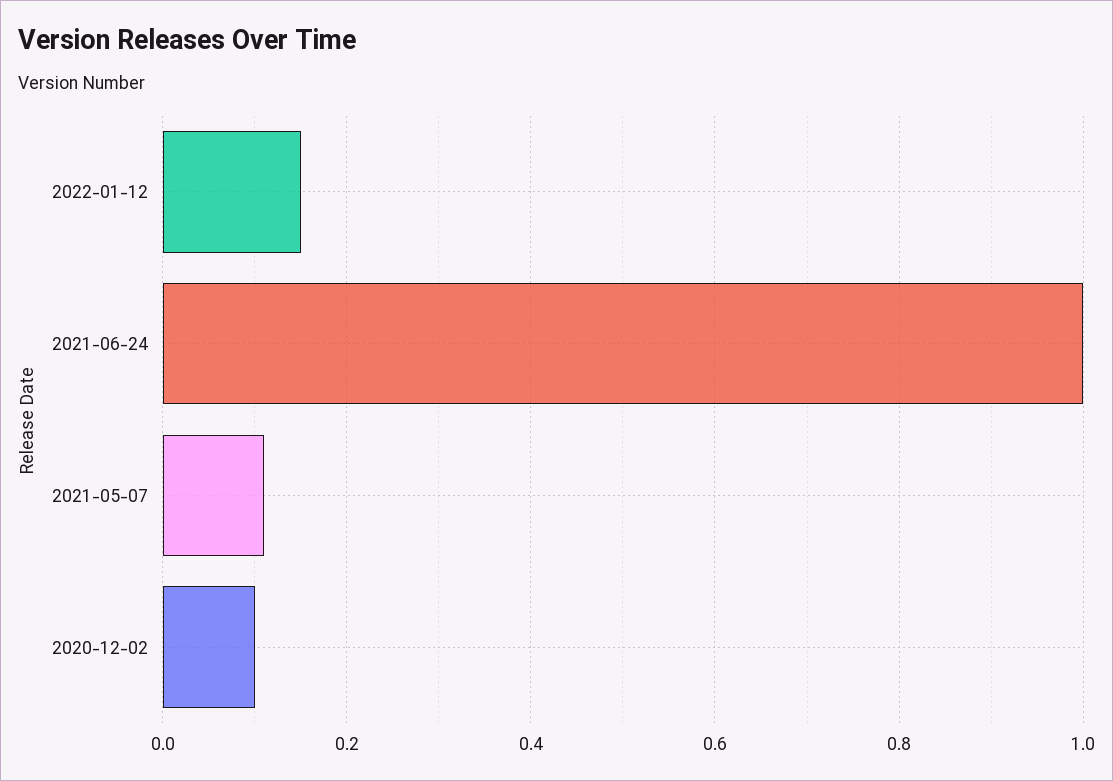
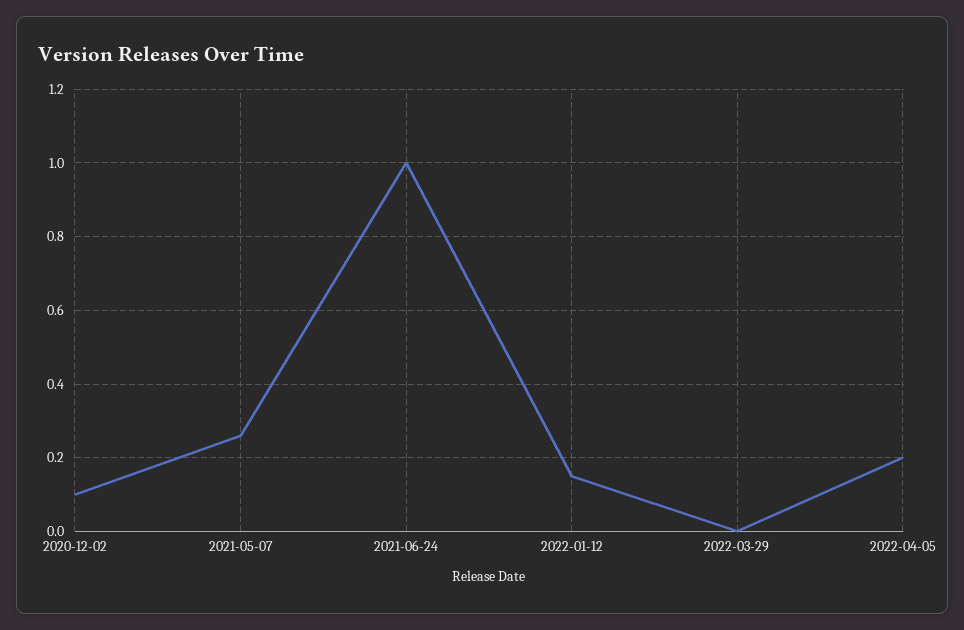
2021-05-07: 0.1 -> 0.25
2022-03-29: none -> 0
2022-04-05: none -> 0.2

